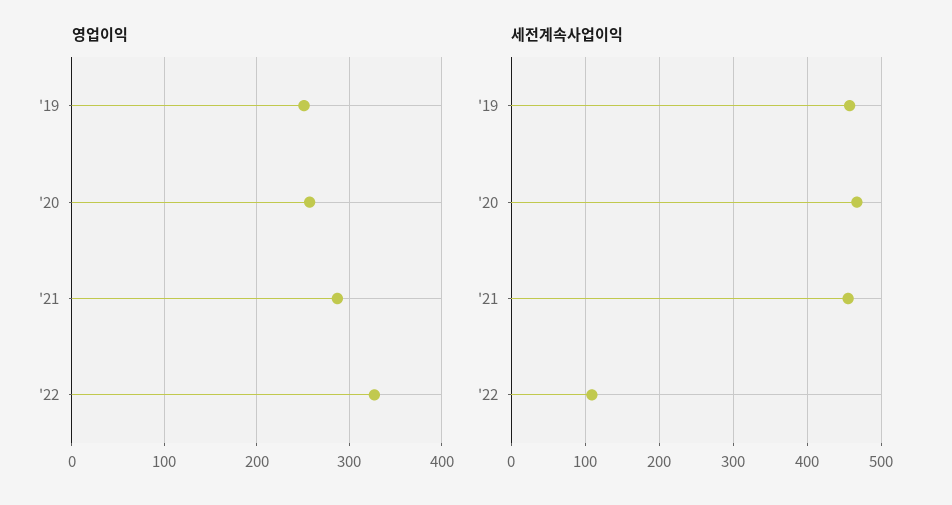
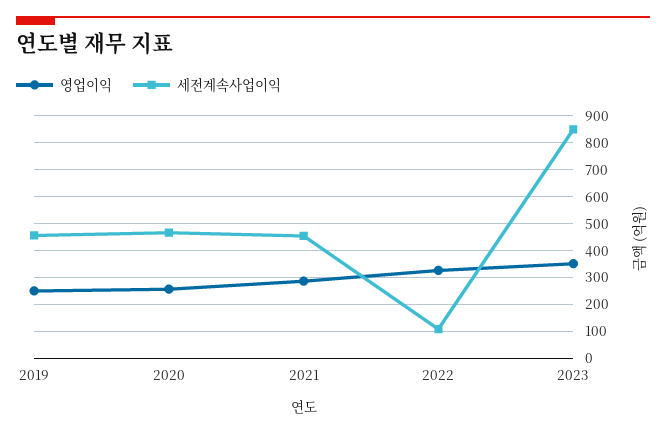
영업이익, 2023: none -> 350
세전계속사업이익, 2023: none -> 850

